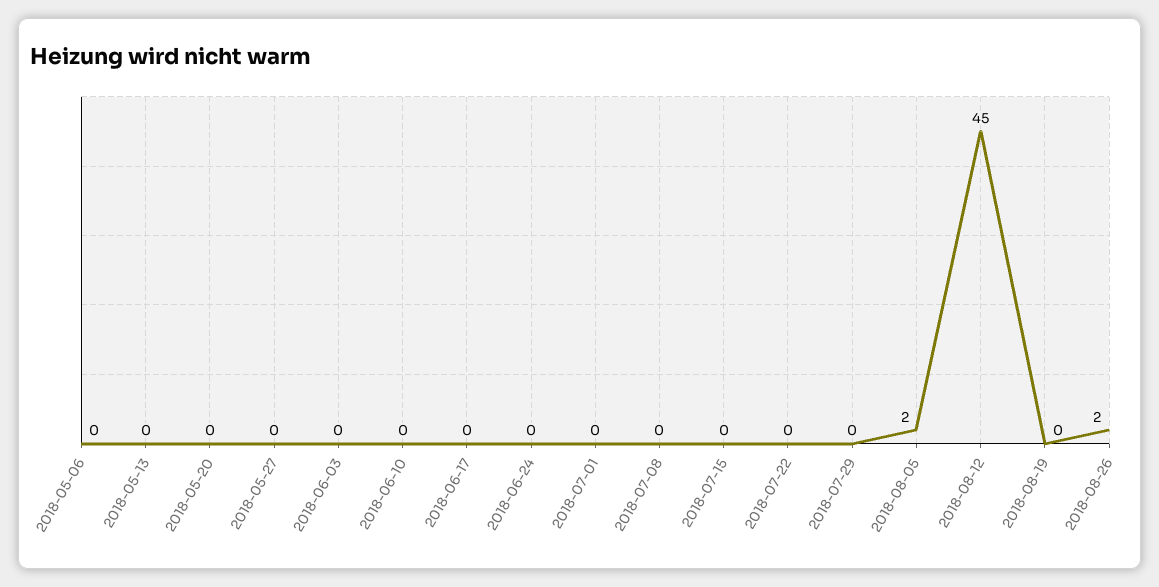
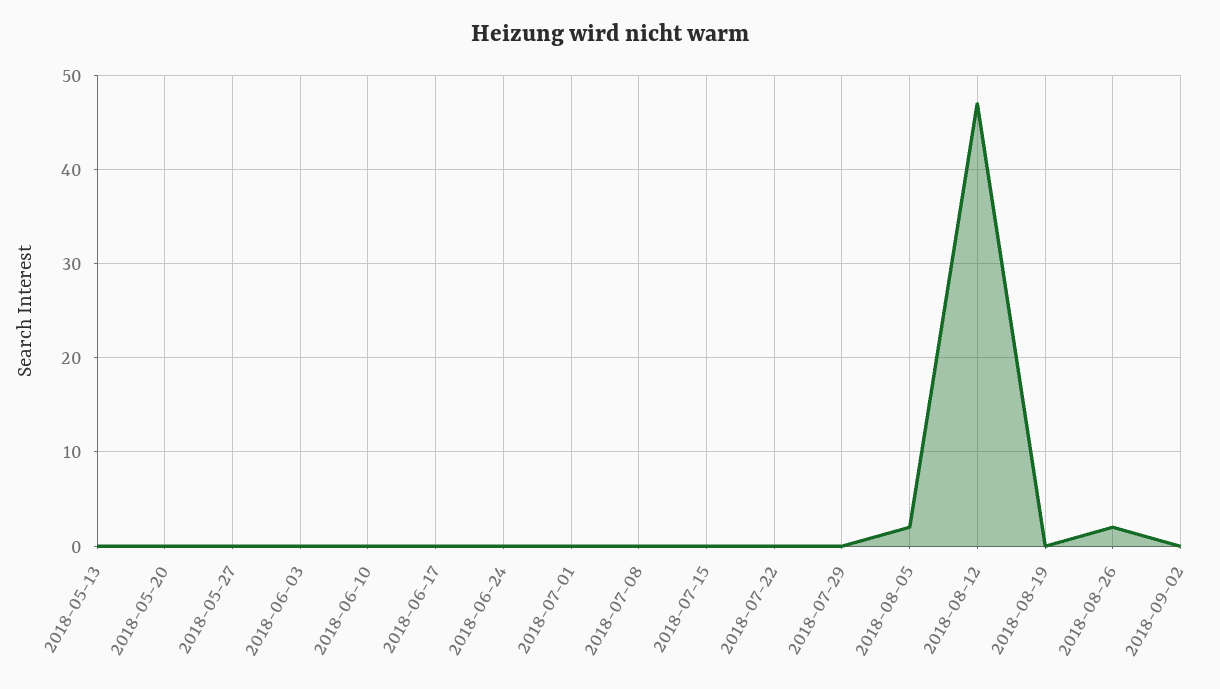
2018-05-06: 0 -> none
2018-08-12: 45 -> 47
2018-09-02: none -> 0

